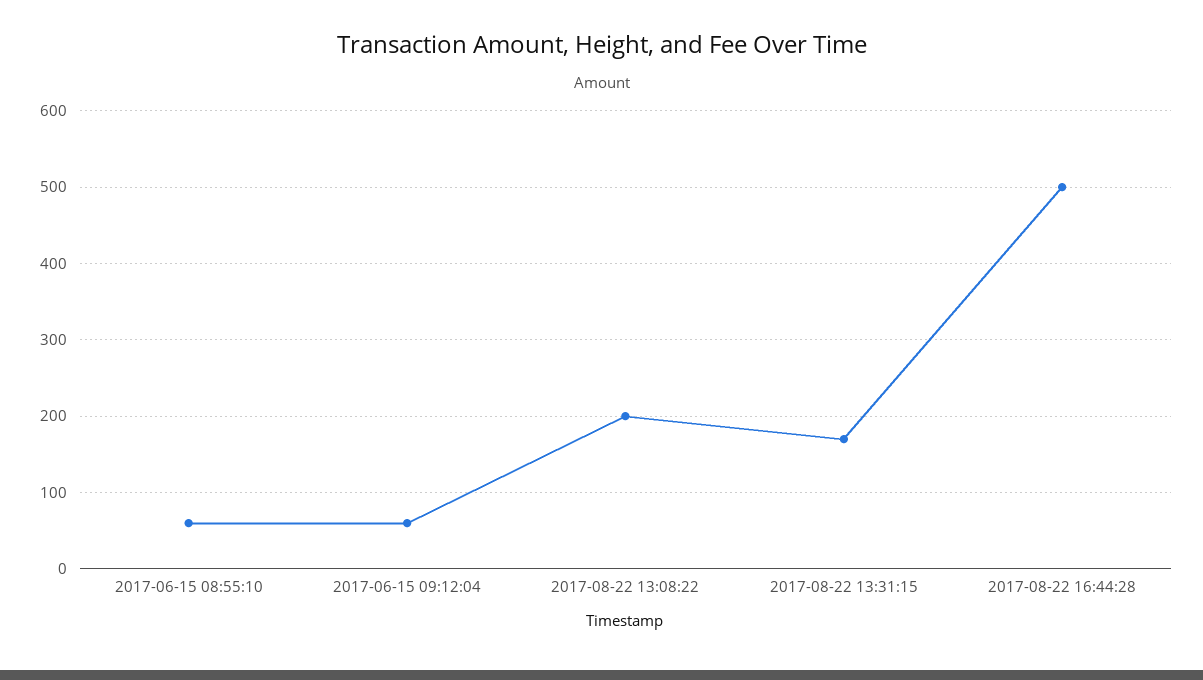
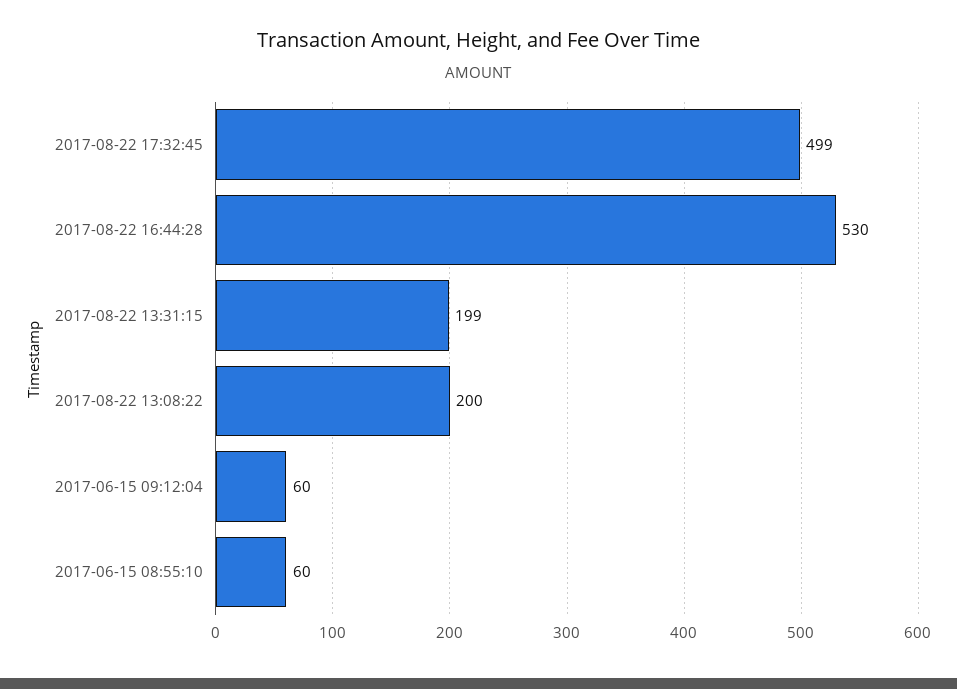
2017-08-22 13:31:15: 170 -> 199
2017-08-22 16:44:28: 500 -> 530
2017-08-22 17:32:45: none -> 499

